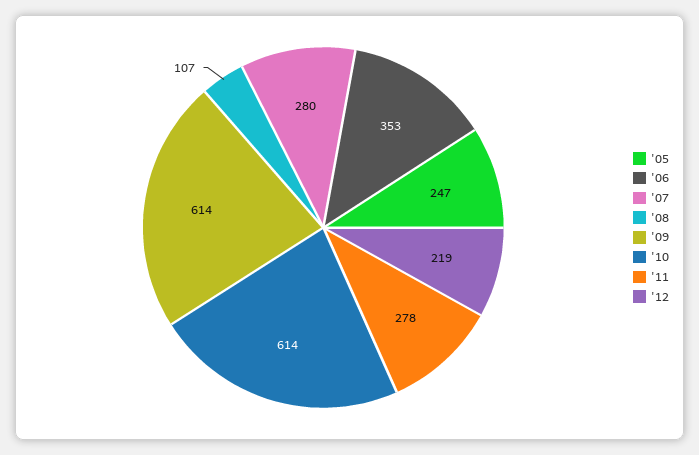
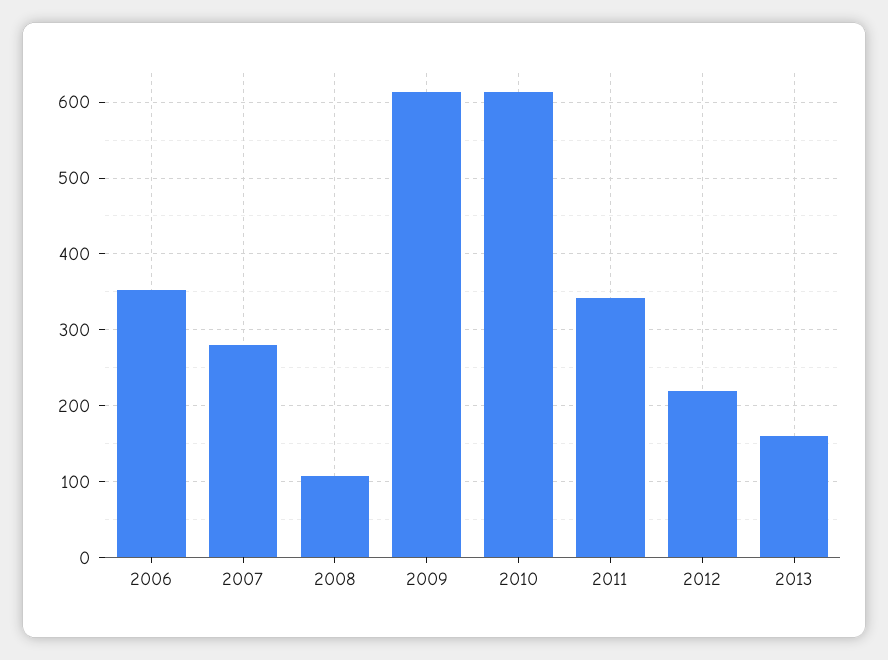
'05: 247 -> none
'11: 278 -> 340
2013: none -> 160

